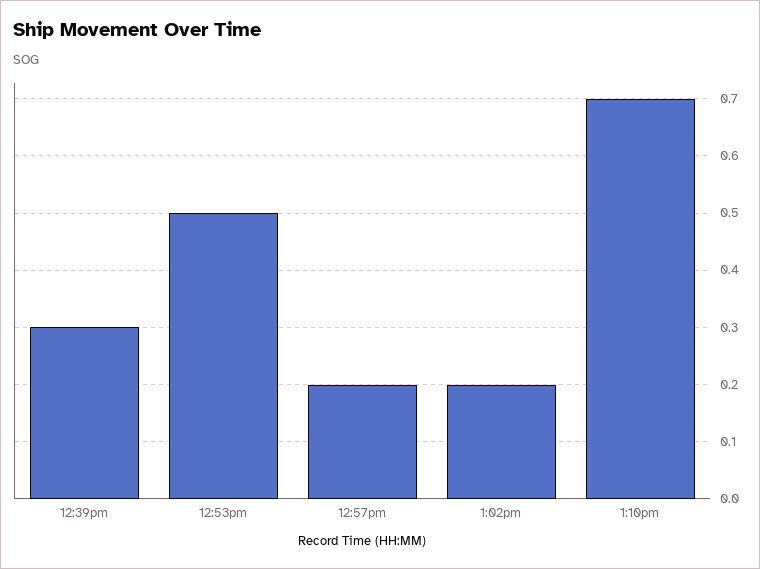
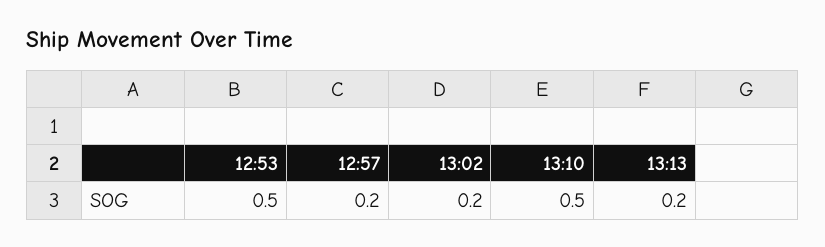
12:39pm: 0.3 -> none
1:10pm: 0.7 -> 0.5
13:13: none -> 0.2

